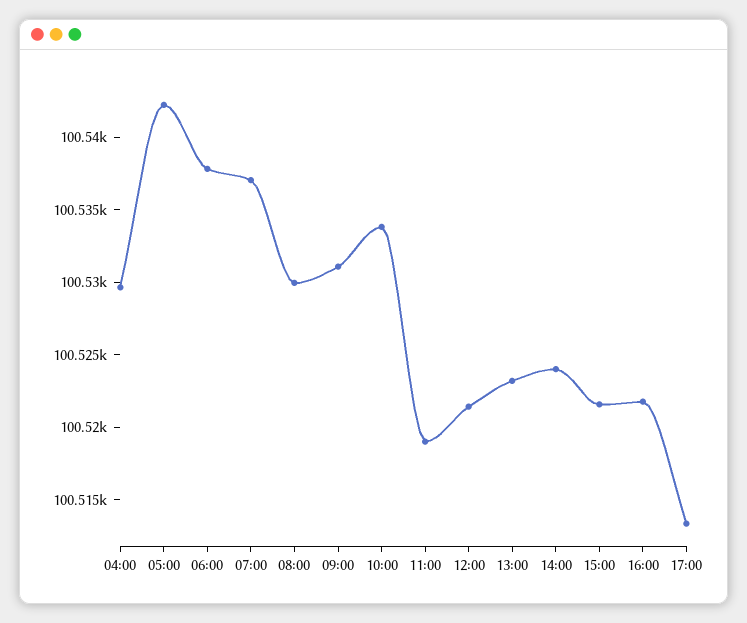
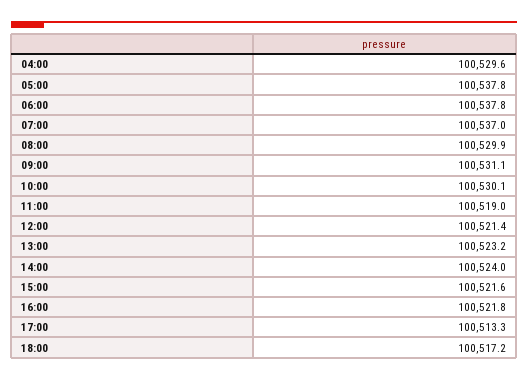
05:00: 100542 -> 100537.8
10:00: 100534 -> 100530.1
18:00: none -> 100517.2

